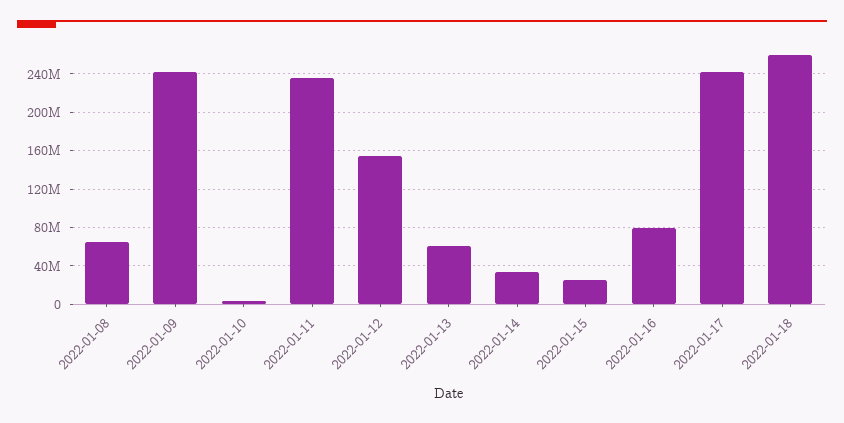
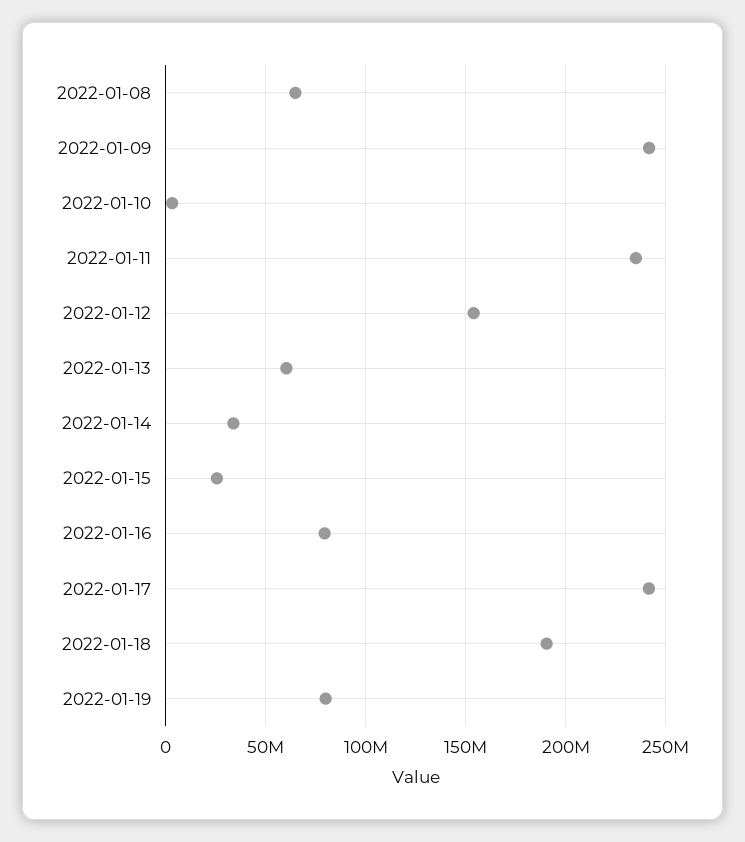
2022-01-18: 260000000 -> 190000000
2022-01-19: none -> 80000000

